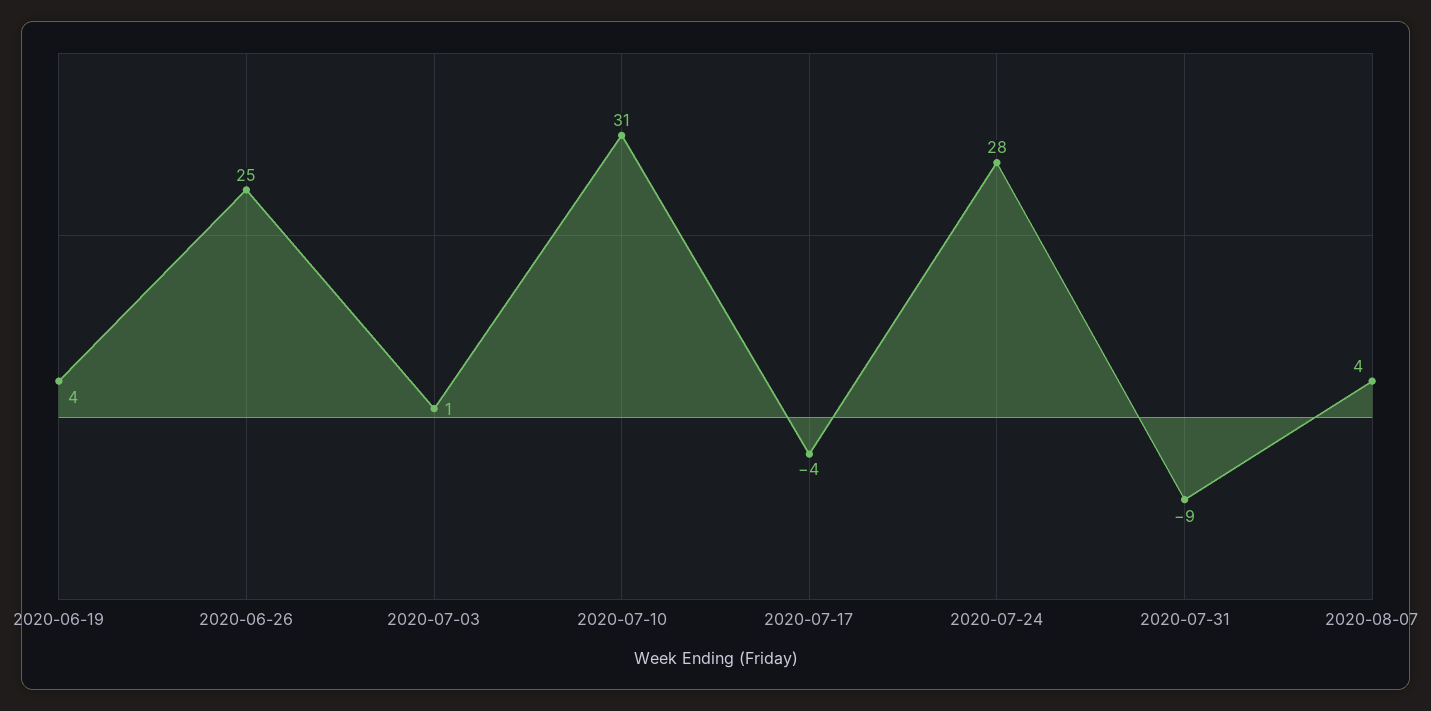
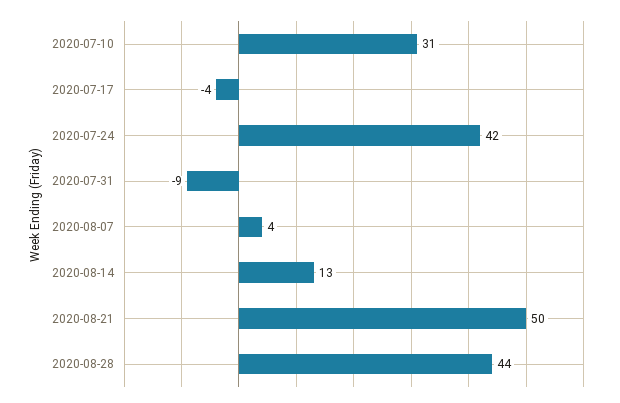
2020-06-19: 4 -> none
2020-06-26: 25 -> none
2020-07-03: 1 -> none
2020-07-24: 28 -> 42
2020-08-14: none -> 13
2020-08-21: none -> 50
2020-08-28: none -> 44

